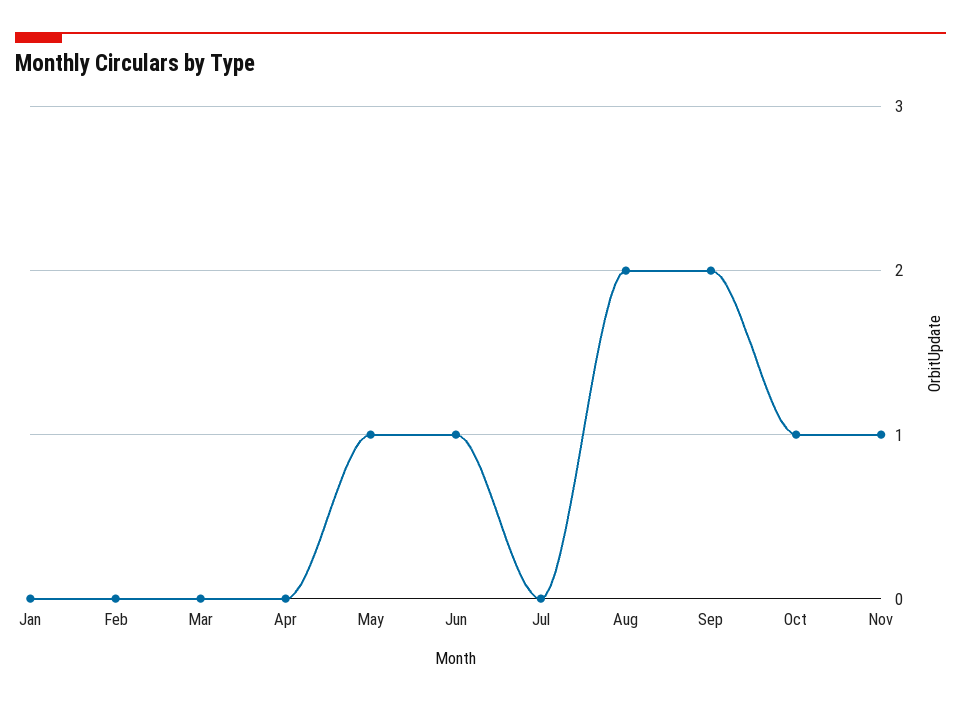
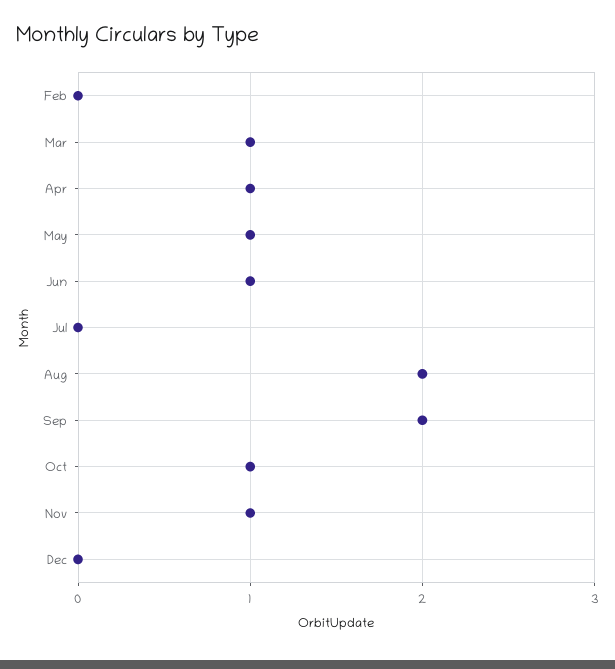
Jan: 0 -> none
Mar: 0 -> 1
Apr: 0 -> 1
Dec: none -> 0

